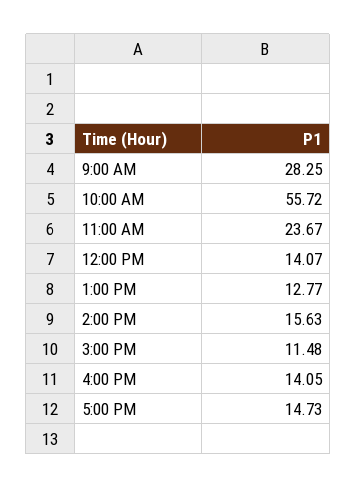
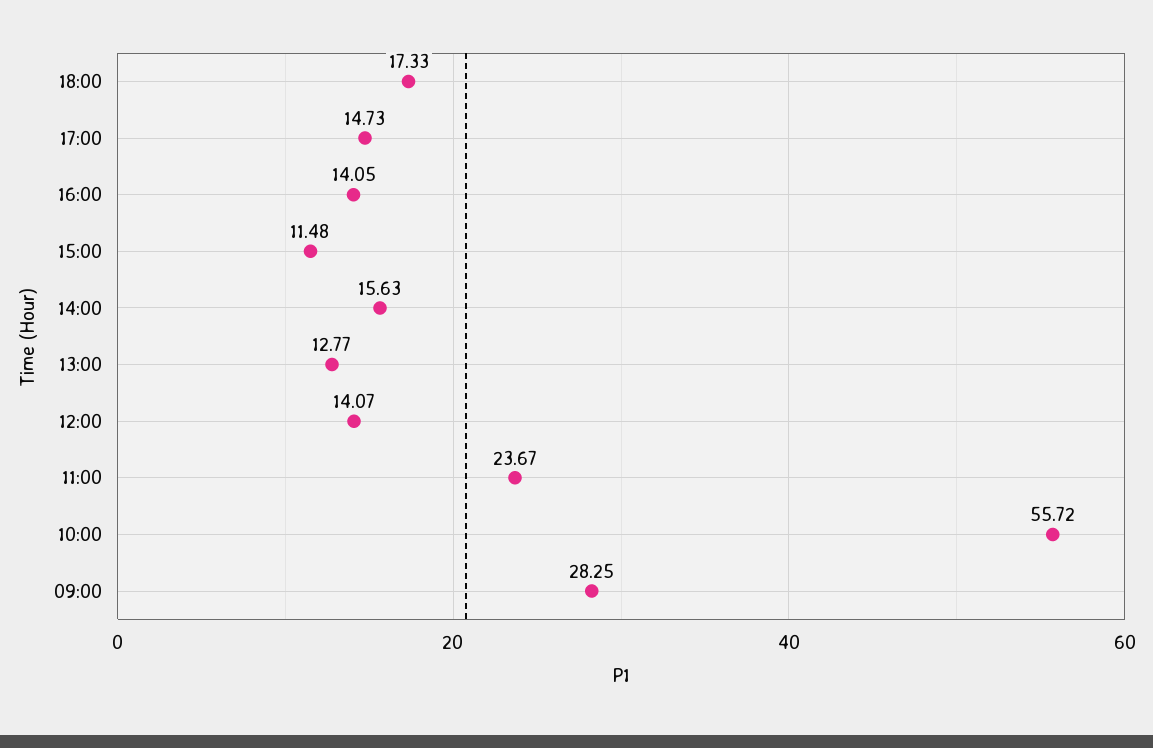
18:00: none -> 17.33

